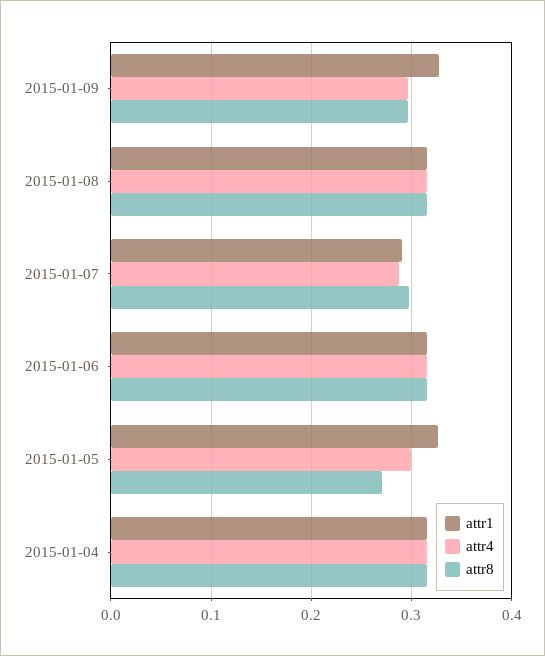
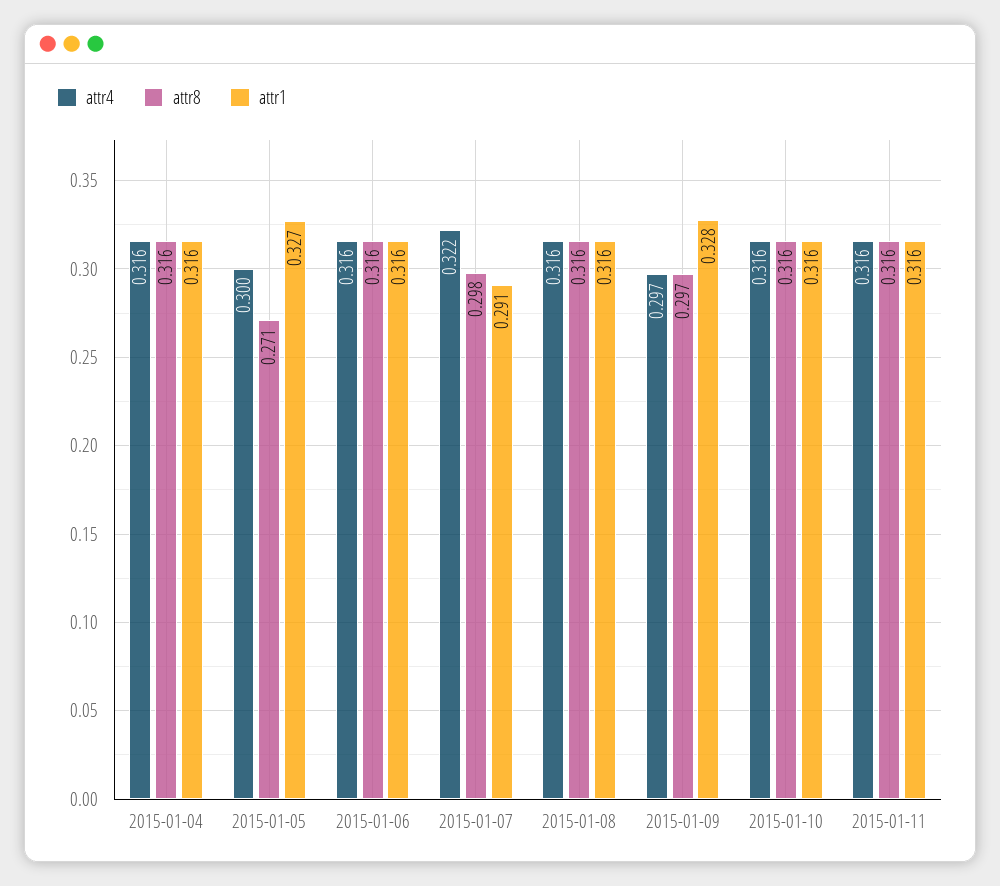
attr4, 2015-01-07: 0.29 -> 0.322
attr4, 2015-01-10: none -> 0.316
attr8, 2015-01-10: none -> 0.316
attr1, 2015-01-10: none -> 0.316
attr4, 2015-01-11: none -> 0.316
attr8, 2015-01-11: none -> 0.316
attr1, 2015-01-11: none -> 0.316

